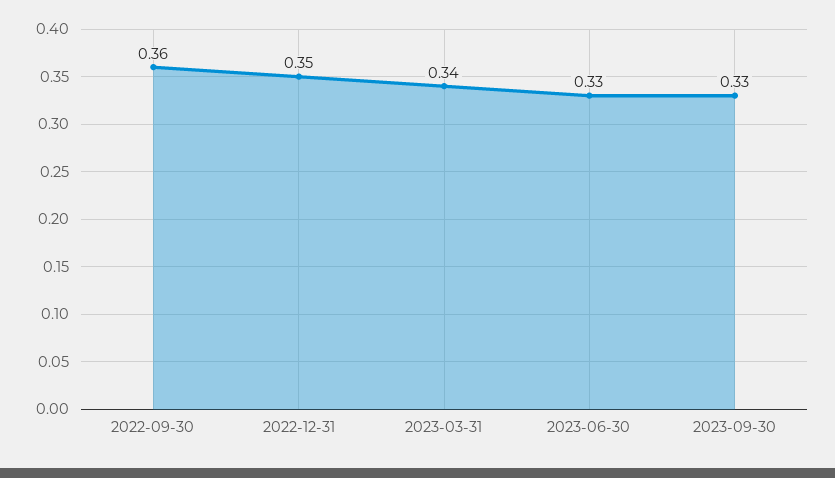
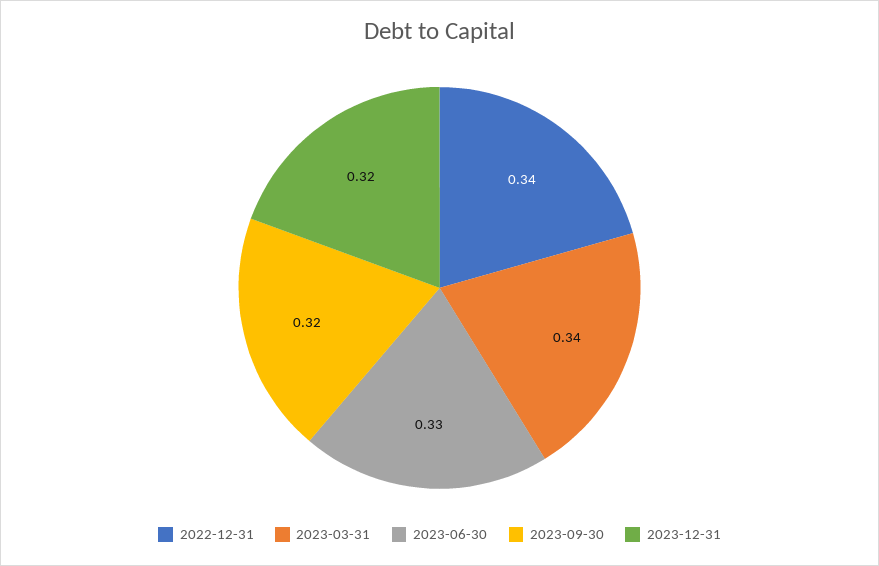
2022-09-30: 0.36 -> none
2022-12-31: 0.35 -> 0.34
2023-09-30: 0.33 -> 0.32
2023-12-31: none -> 0.32

